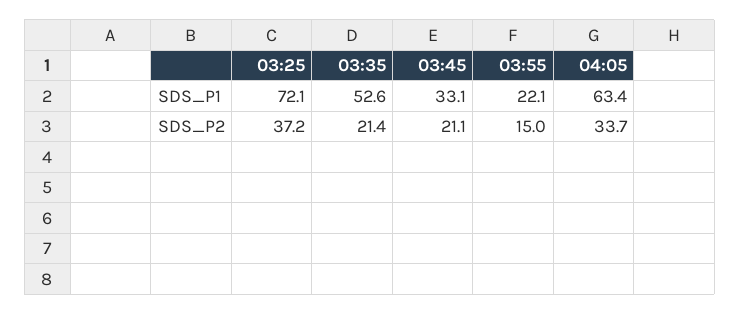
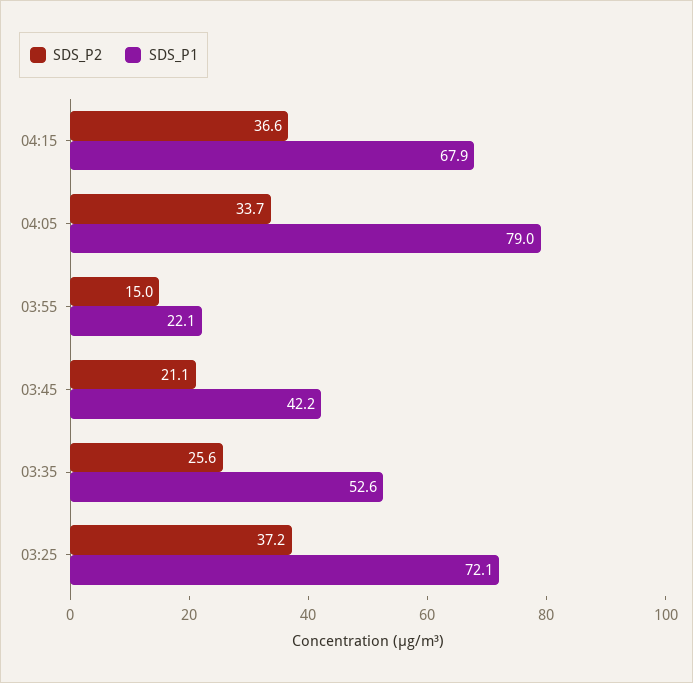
SDS_P1, 03:45: 33.1 -> 42.2
SDS_P1, 04:05: 63.4 -> 79
SDS_P2, 03:35: 21.4 -> 25.6
SDS_P2, 04:15: none -> 36.6
SDS_P1, 04:15: none -> 67.9

